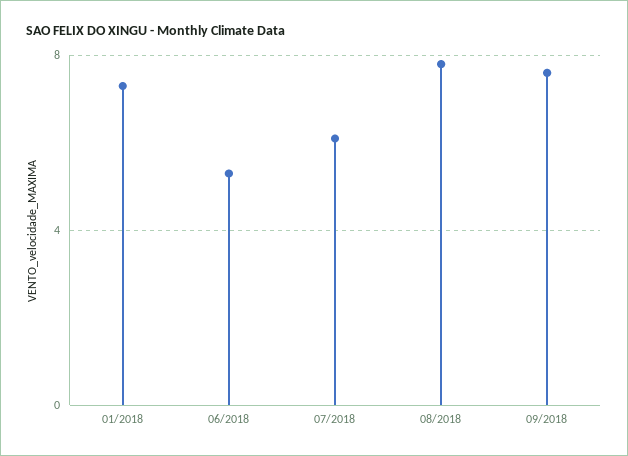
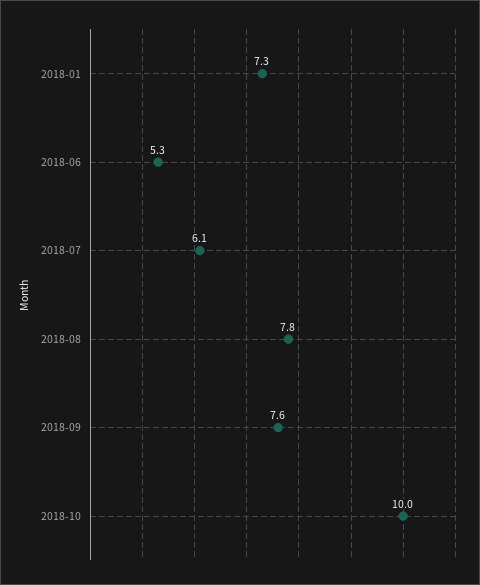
2018-10: none -> 10

